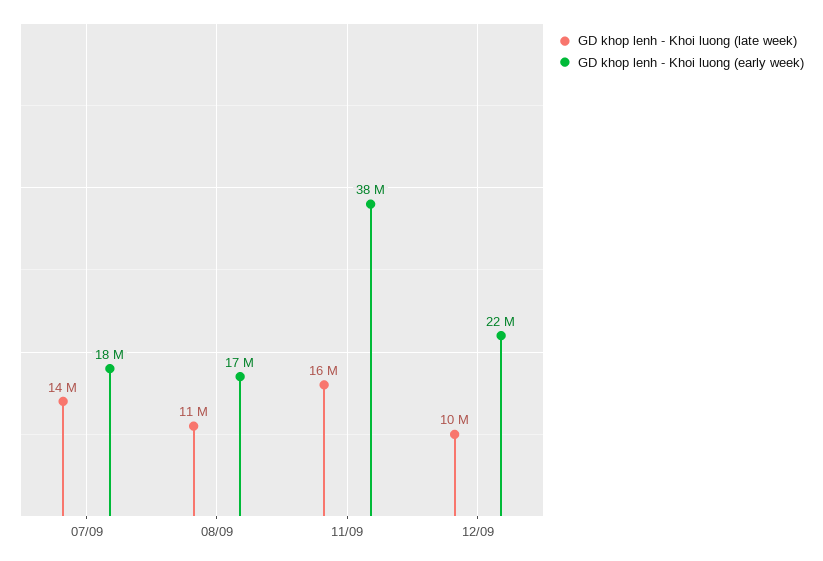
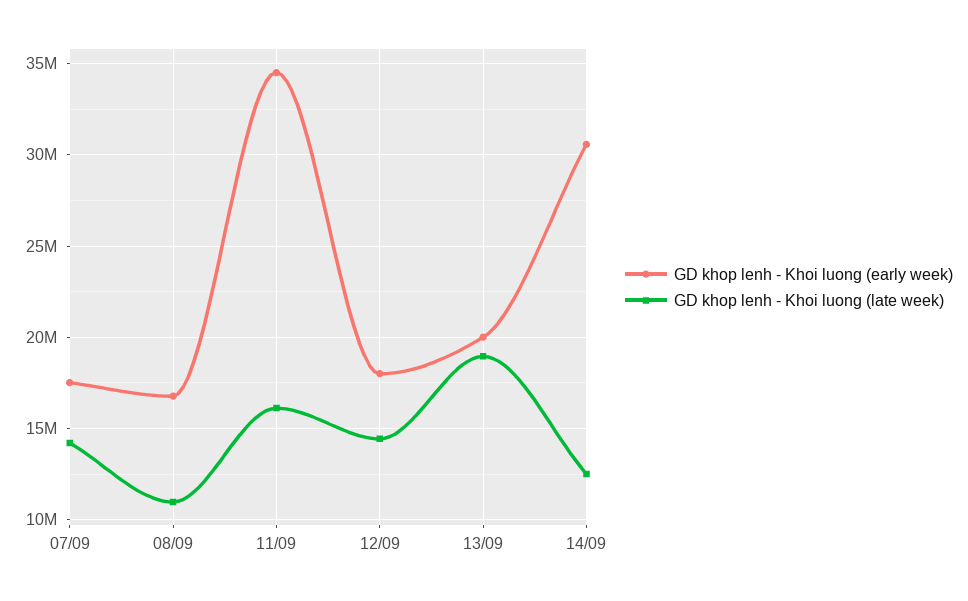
GD khop lenh - Khoi luong (early week), 11/09: 38000000 -> 34500000
GD khop lenh - Khoi luong (late week), 12/09: 10000000 -> 14500000
GD khop lenh - Khoi luong (early week), 12/09: 22000000 -> 18000000
GD khop lenh - Khoi luong (early week), 13/09: none -> 20000000
GD khop lenh - Khoi luong (late week), 13/09: none -> 19000000
GD khop lenh - Khoi luong (early week), 14/09: none -> 30500000
GD khop lenh - Khoi luong (late week), 14/09: none -> 12500000

